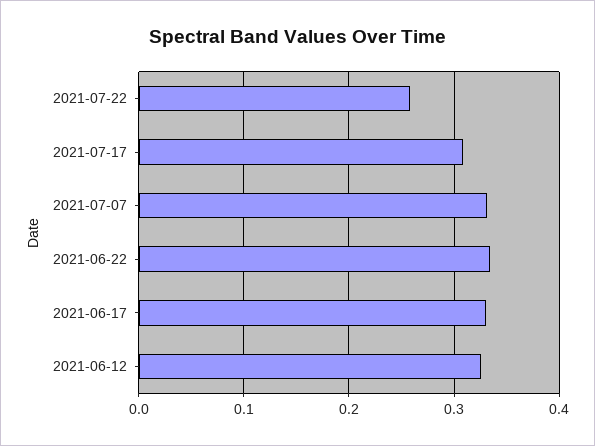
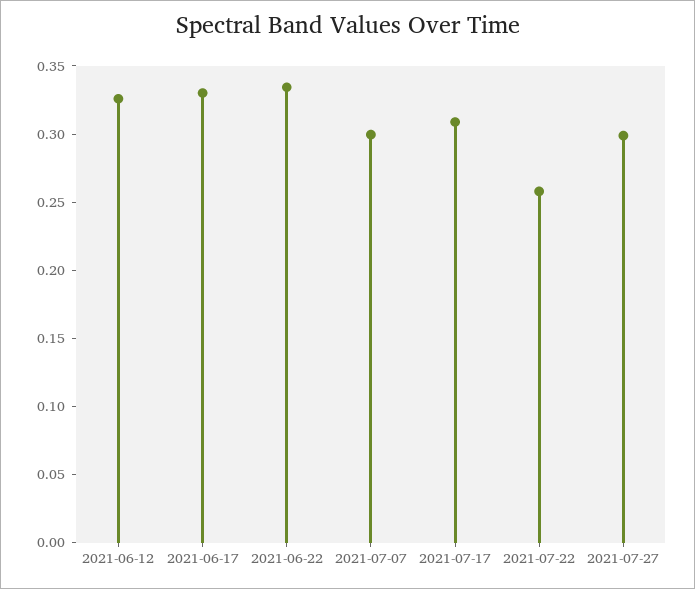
2021-07-07: 0.33 -> 0.3
2021-07-27: none -> 0.3

